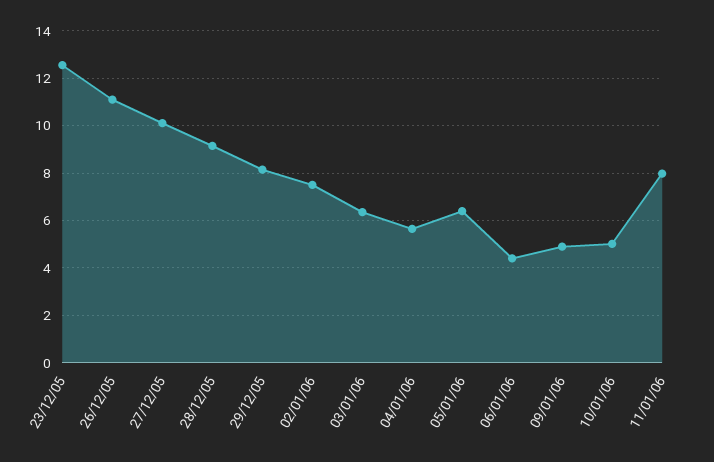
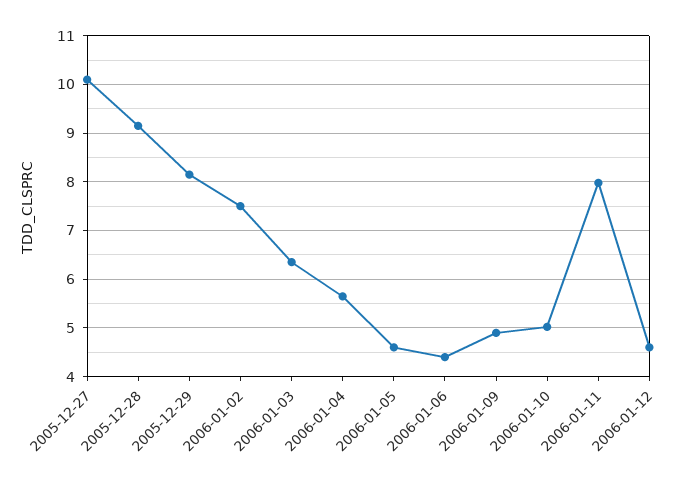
23/12/05: 12.5 -> none
26/12/05: 11 -> none
05/01/06: 6.5 -> 4.6
2006-01-12: none -> 4.6

